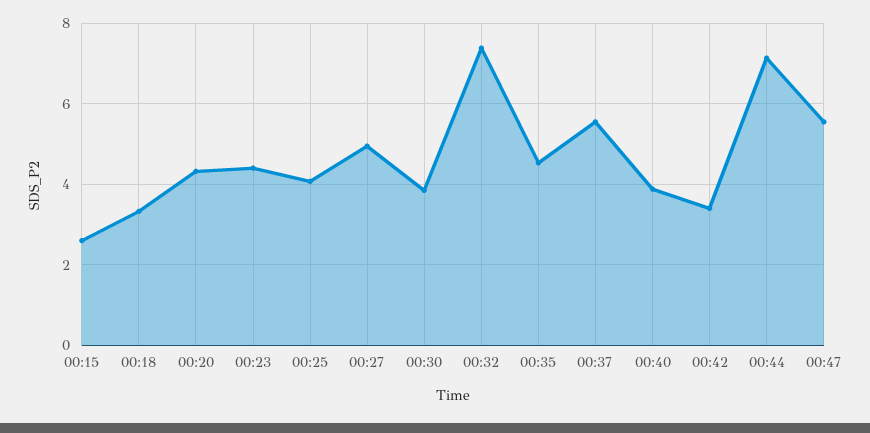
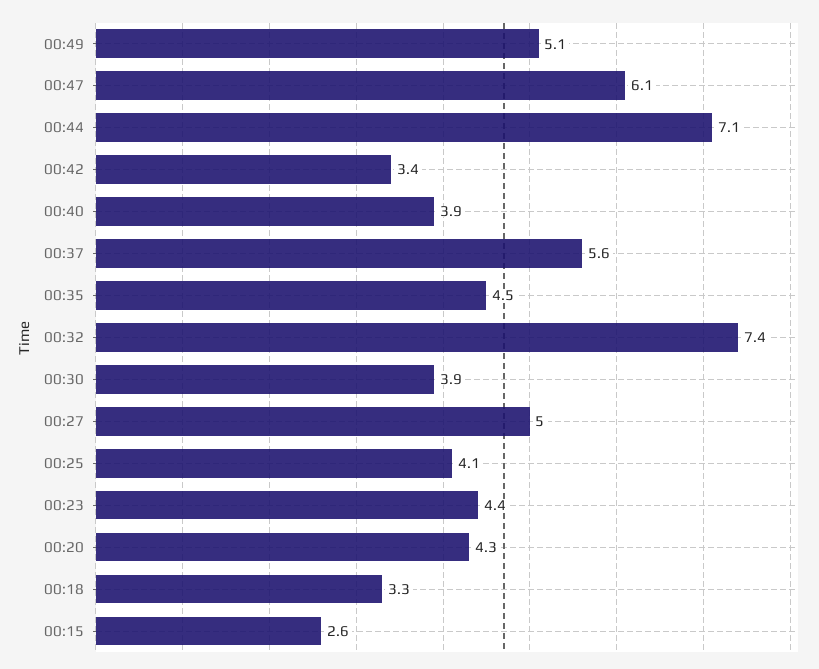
00:47: 5.6 -> 6.1
00:49: none -> 5.1

